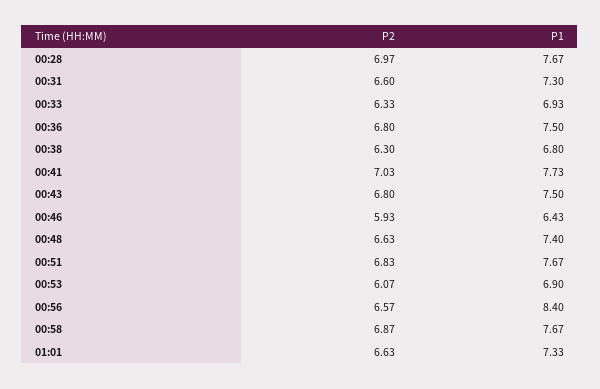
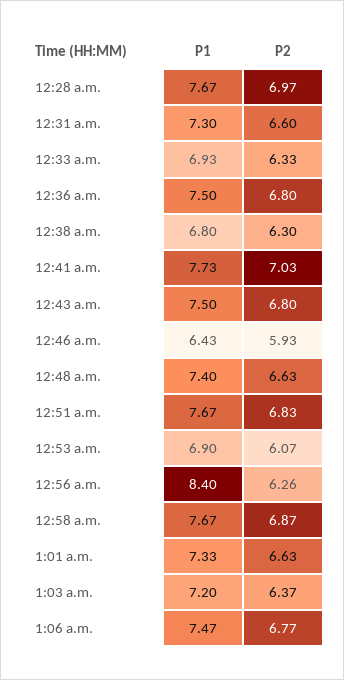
P2, 00:56: 6.57 -> 6.26
P1, 1:03 a.m.: none -> 7.2
P2, 1:03 a.m.: none -> 6.37
P1, 1:06 a.m.: none -> 7.47
P2, 1:06 a.m.: none -> 6.77

